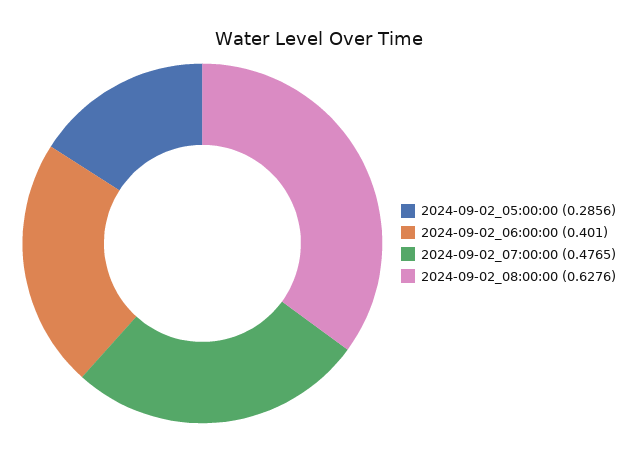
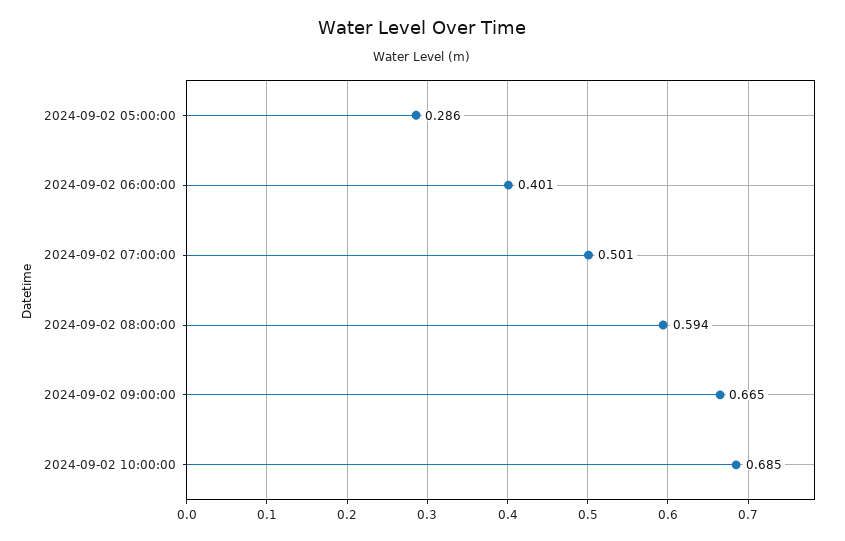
2024-09-02_07:00:00: 0.4765 -> 0.501
2024-09-02_08:00:00: 0.6276 -> 0.594
2024-09-02 09:00:00: none -> 0.665
2024-09-02 10:00:00: none -> 0.685

